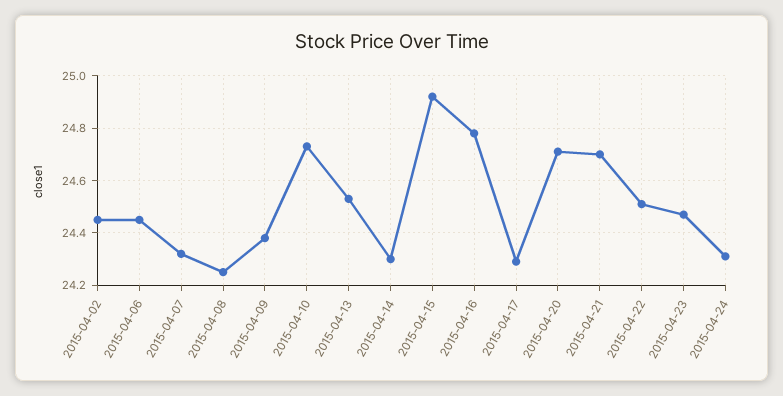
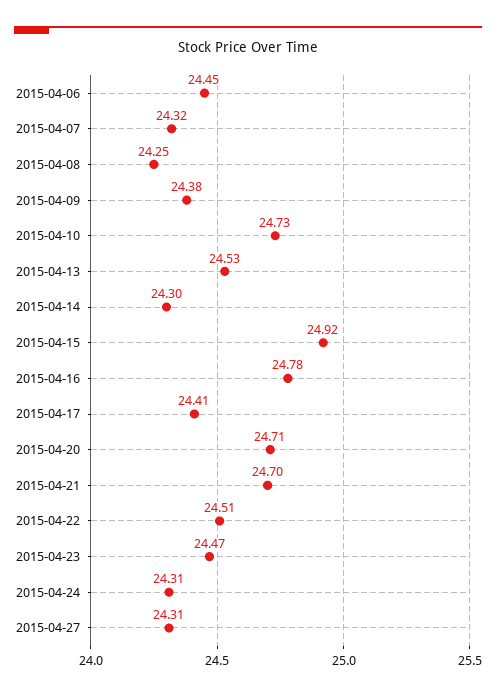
2015-04-02: 24.45 -> none
2015-04-17: 24.3 -> 24.41
2015-04-27: none -> 24.31

